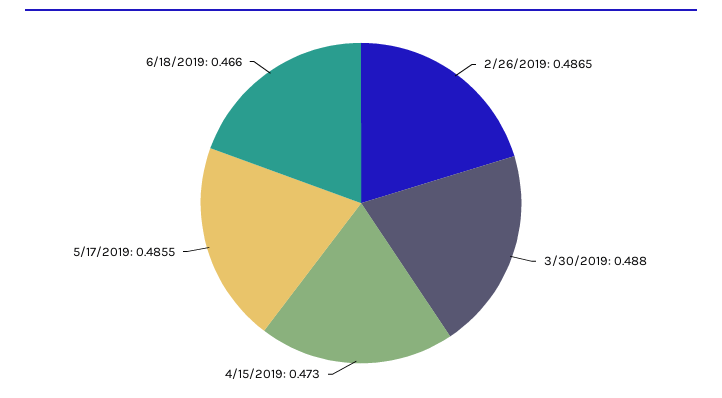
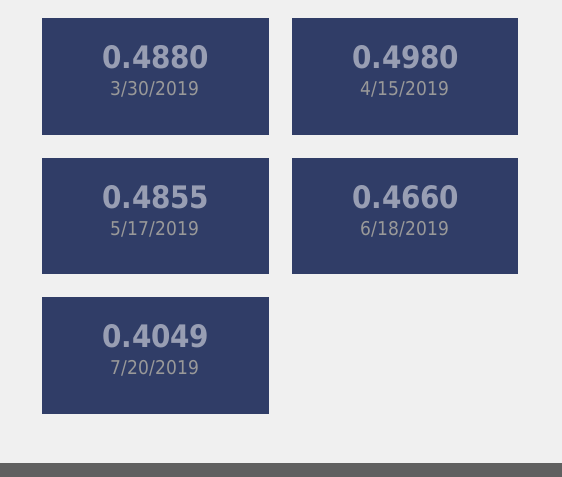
2/26/2019: 0.4865 -> none
4/15/2019: 0.473 -> 0.498
7/20/2019: none -> 0.4049

